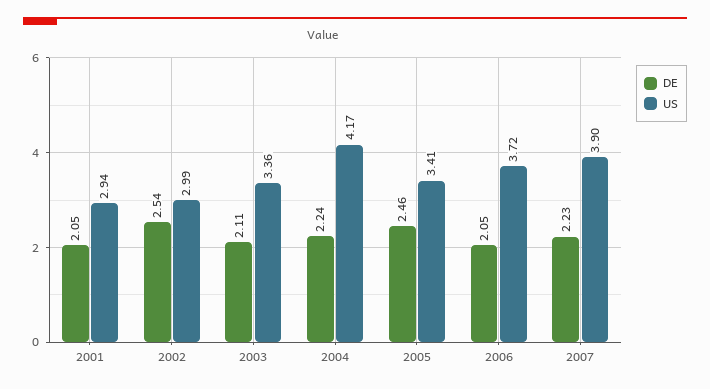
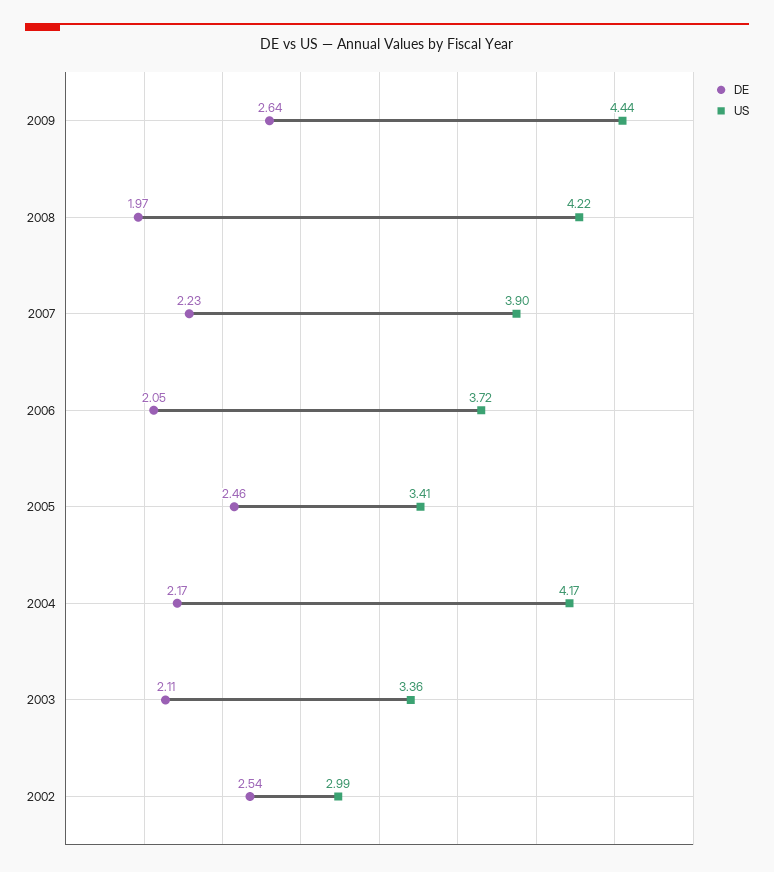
DE, 2001: 2.05 -> none
US, 2001: 2.94 -> none
DE, 2004: 2.24 -> 2.17
DE, 2009: none -> 2.64
US, 2009: none -> 4.44
DE, 2008: none -> 1.97
US, 2008: none -> 4.22

